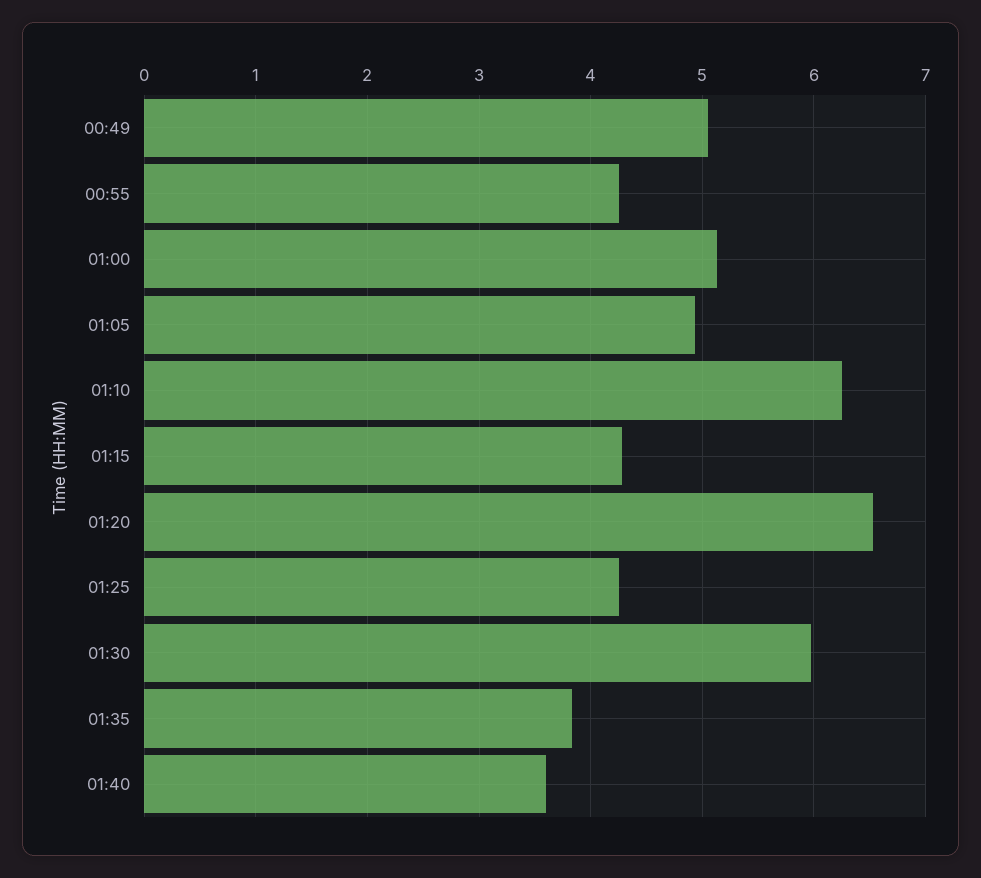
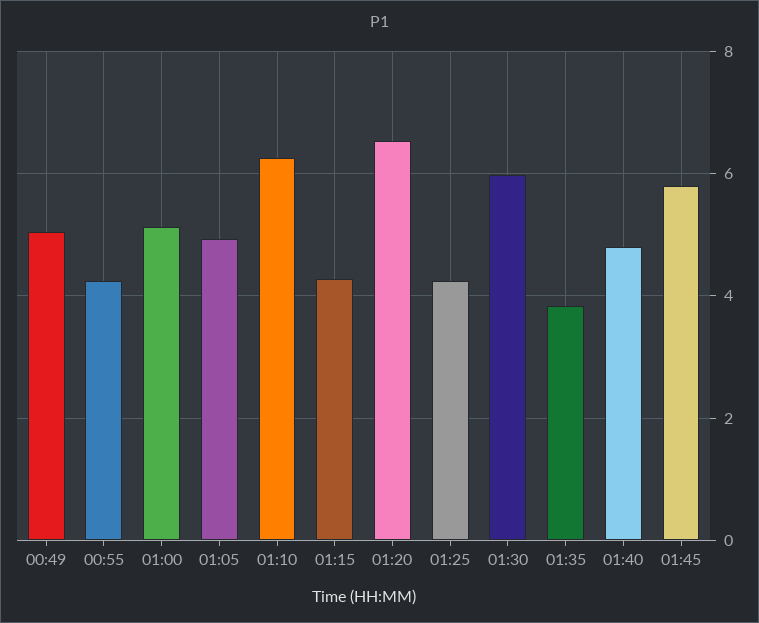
01:40: 3.6 -> 4.8
01:45: none -> 5.8

